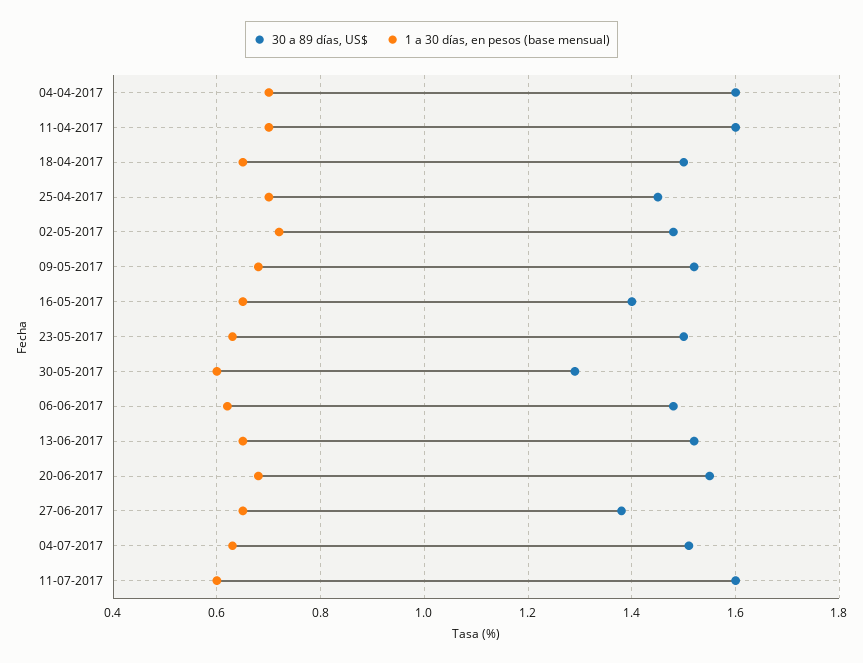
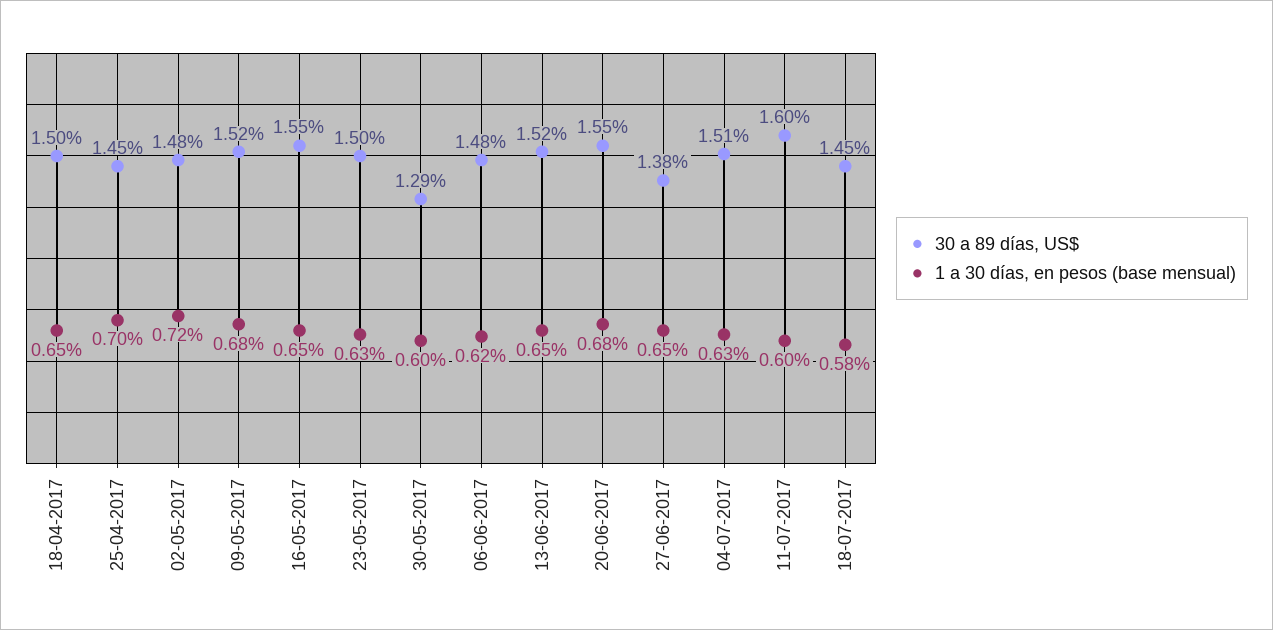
30 a 89 días, US$, 04-04-2017: 1.6 -> none
1 a 30 días, en pesos (base mensual), 04-04-2017: 0.7 -> none
30 a 89 días, US$, 11-04-2017: 1.6 -> none
1 a 30 días, en pesos (base mensual), 11-04-2017: 0.7 -> none
30 a 89 días, US$, 16-05-2017: 1.4 -> 1.55
30 a 89 días, US$, 18-07-2017: none -> 1.45
1 a 30 días, en pesos (base mensual), 18-07-2017: none -> 0.58

